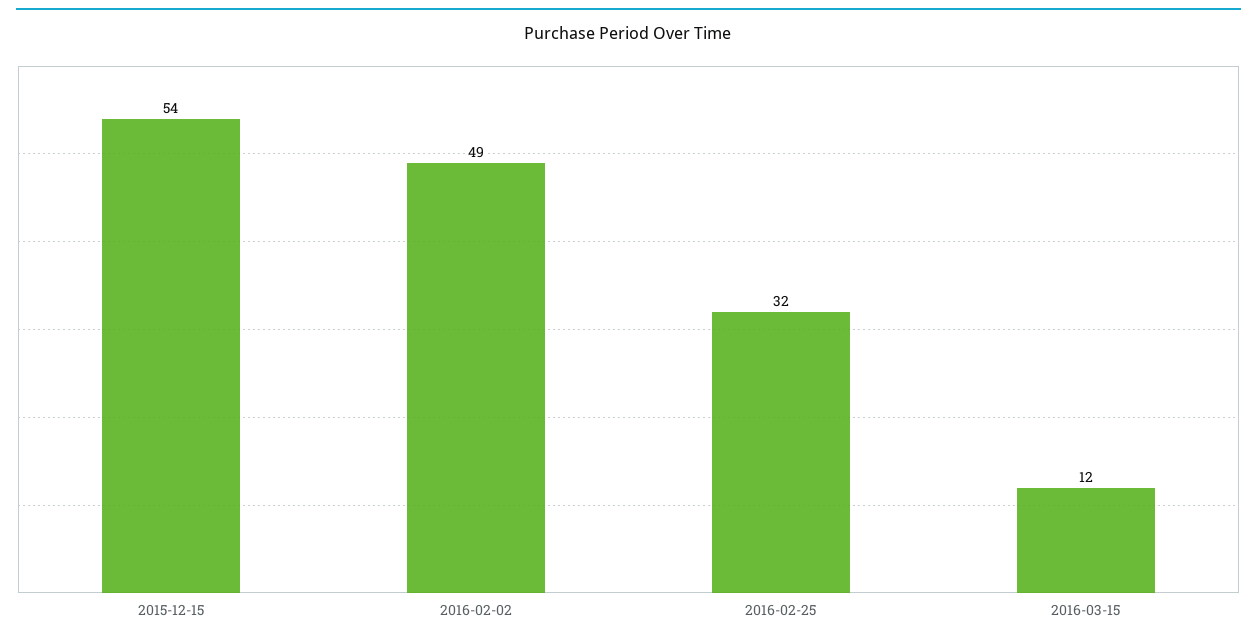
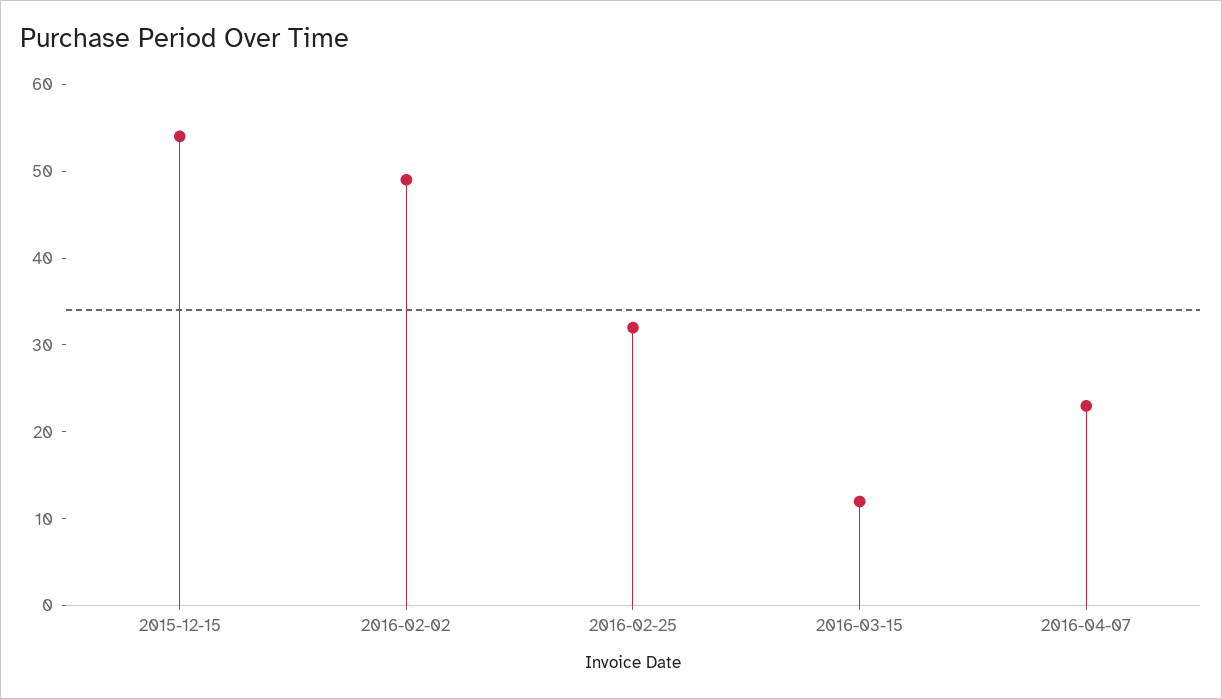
2016-04-07: none -> 23

